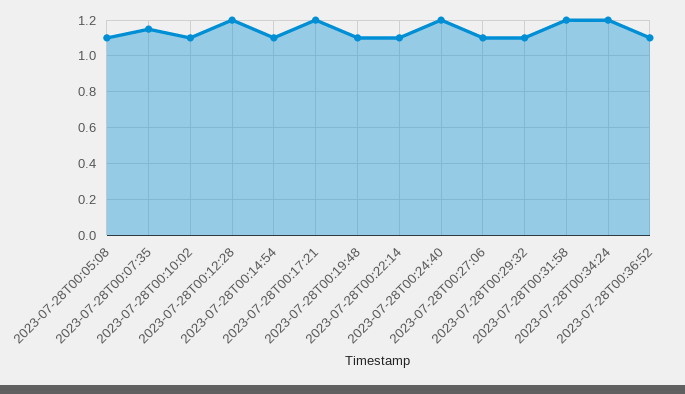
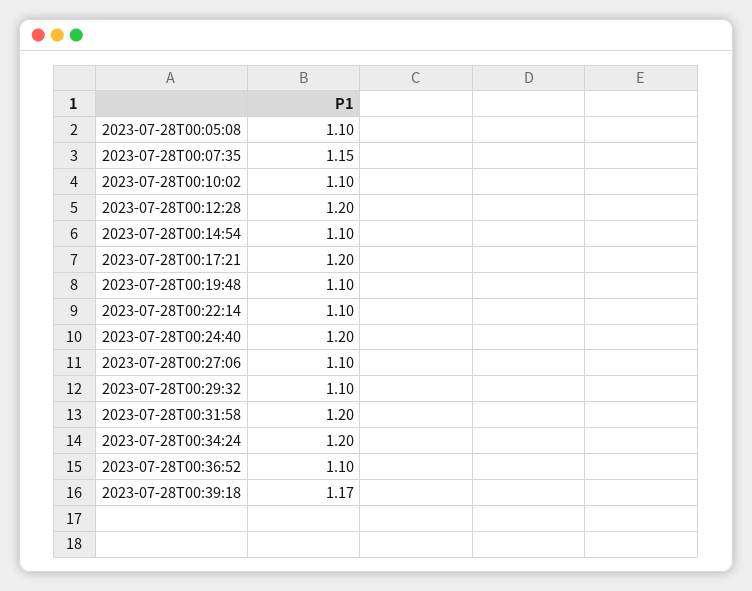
2023-07-28T00:39:18: none -> 1.17

